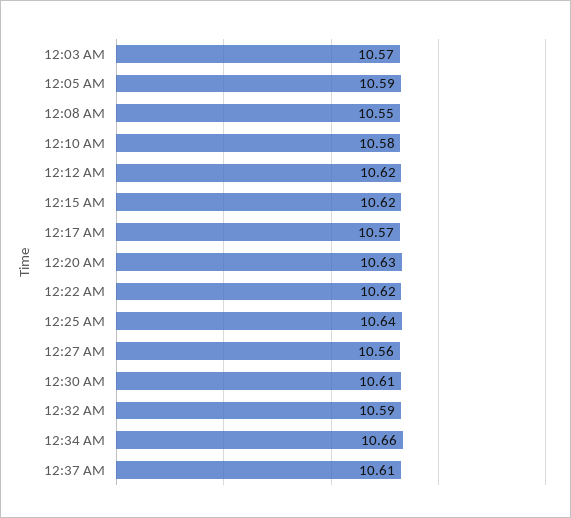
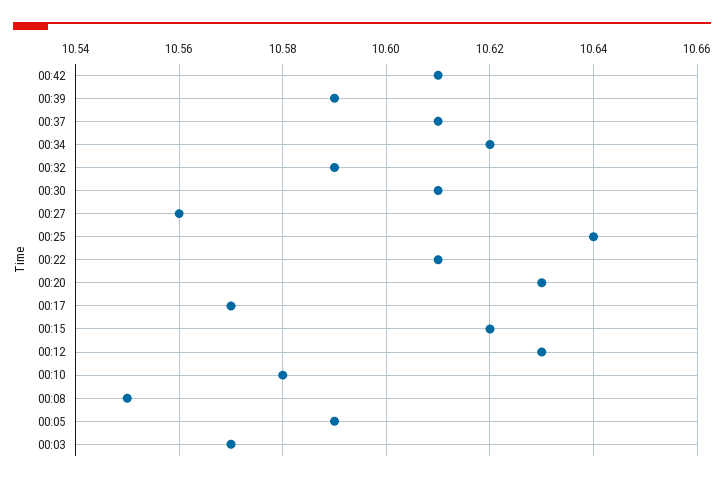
12:12 AM: 10.62 -> 10.63
12:22 AM: 10.62 -> 10.61
12:34 AM: 10.66 -> 10.62
00:42: none -> 10.61
00:39: none -> 10.59

